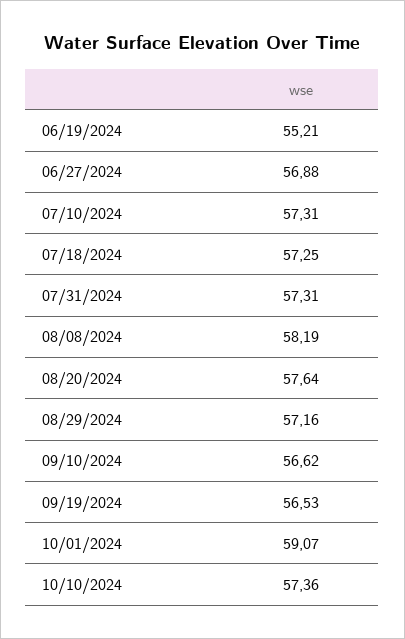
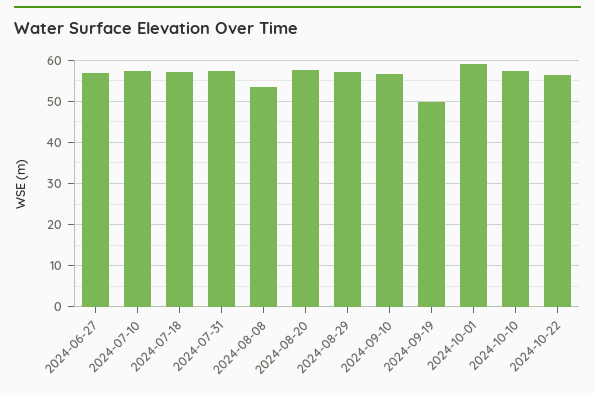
06/19/2024: 55.21 -> none
08/08/2024: 58.19 -> 54
09/19/2024: 56.53 -> 50
2024-10-22: none -> 56

